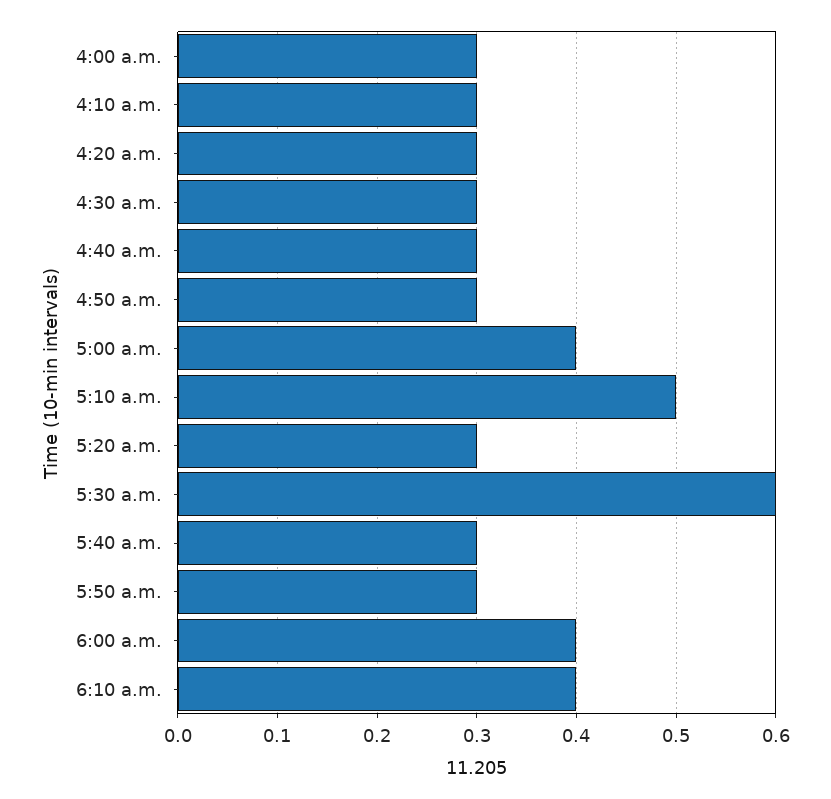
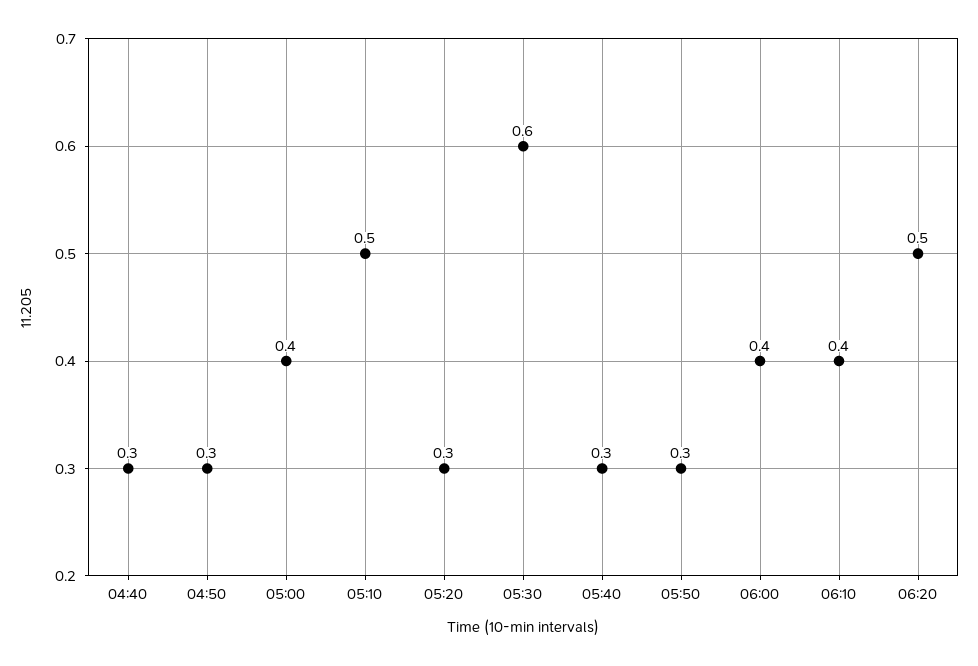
4:00 a.m.: 0.3 -> none
4:10 a.m.: 0.3 -> none
4:20 a.m.: 0.3 -> none
4:30 a.m.: 0.3 -> none
06:20: none -> 0.5

